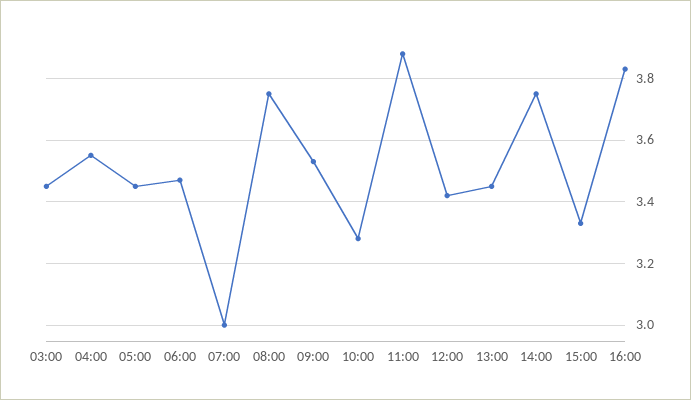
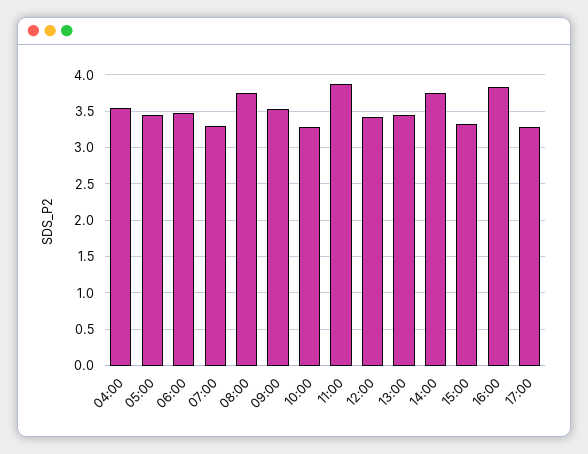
03:00: 3.45 -> none
07:00: 3 -> 3.3
17:00: none -> 3.3

